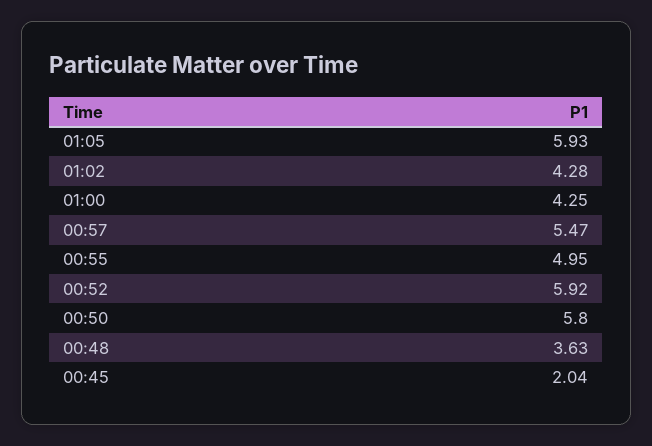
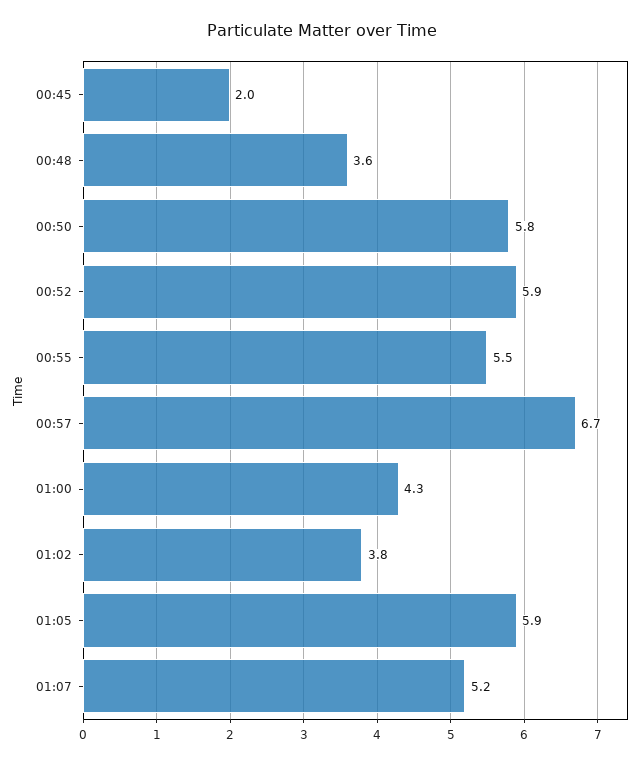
01:02: 4.28 -> 3.8
00:57: 5.47 -> 6.7
00:55: 4.95 -> 5.5
01:07: none -> 5.2

